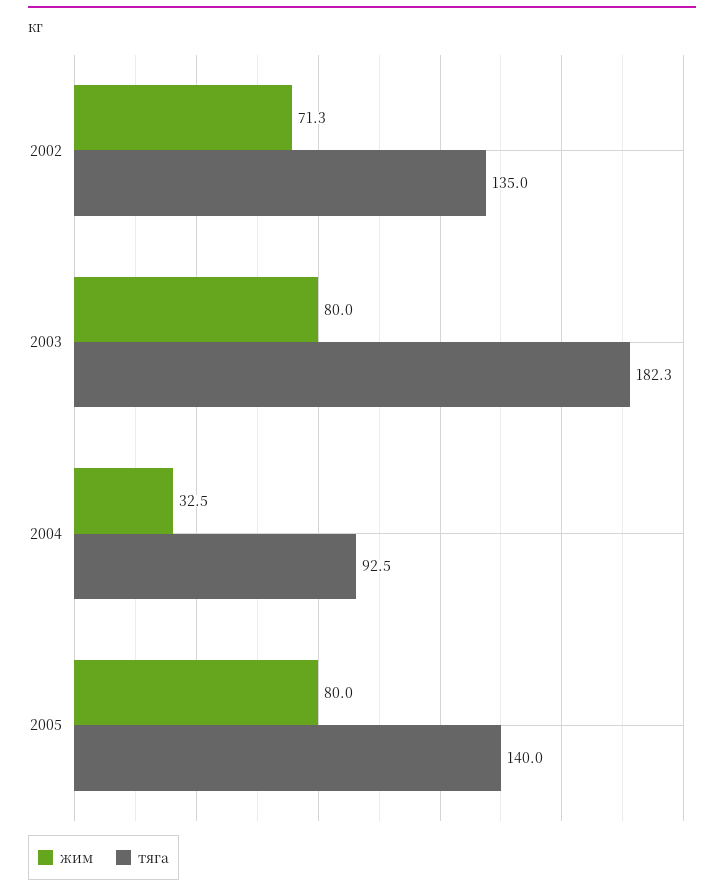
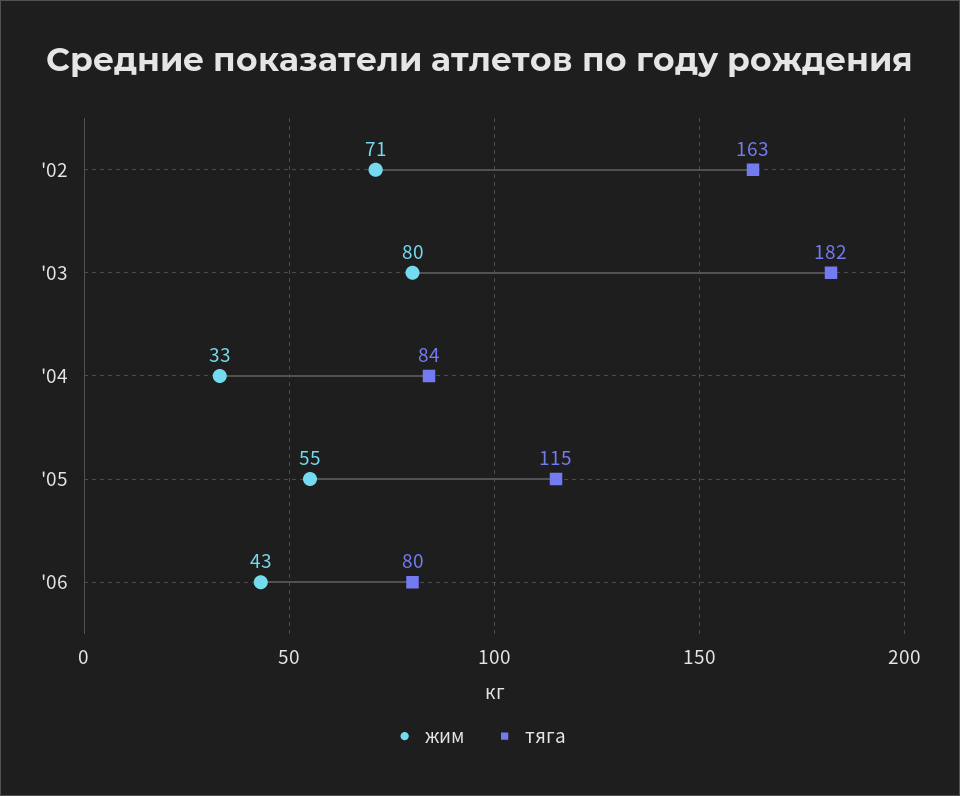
тяга, 2002: 135 -> 163
тяга, 2004: 92.5 -> 84
жим, 2005: 80 -> 55
тяга, 2005: 140 -> 115
жим, '06: none -> 43
тяга, '06: none -> 80

